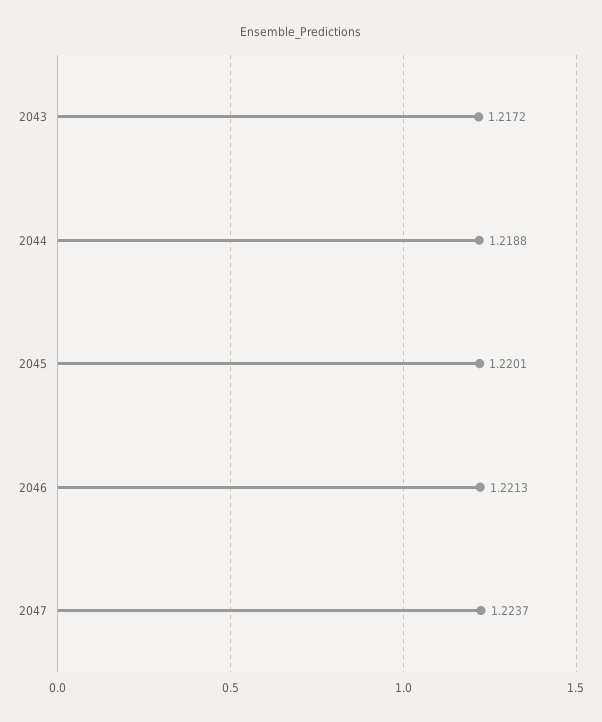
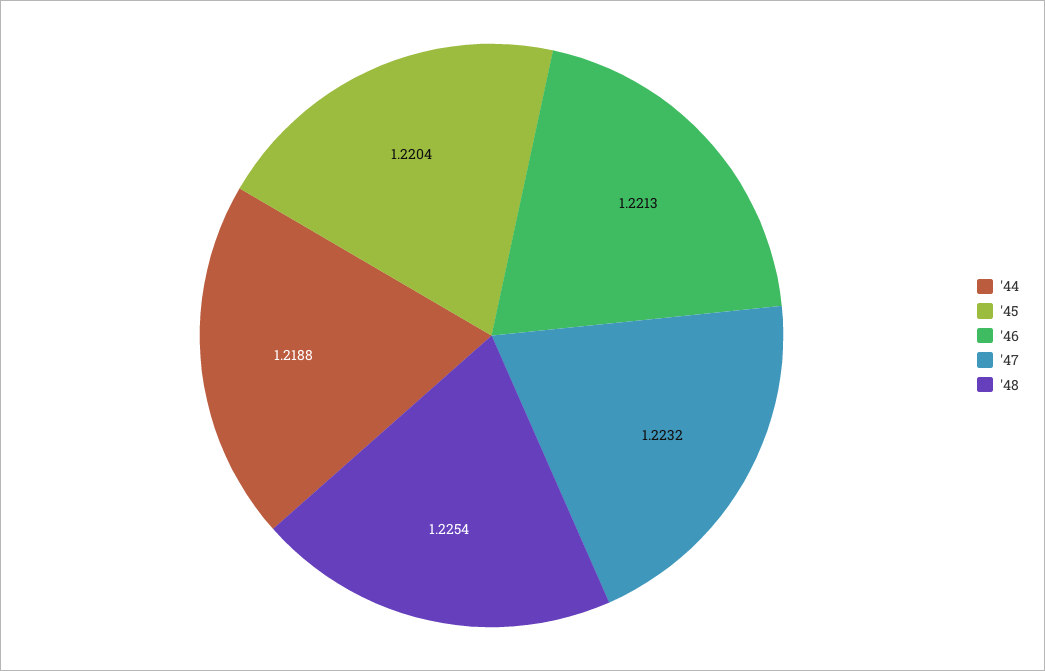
2043: 1.2172 -> none
2045: 1.2201 -> 1.2204
2047: 1.2237 -> 1.2232
'48: none -> 1.2254

